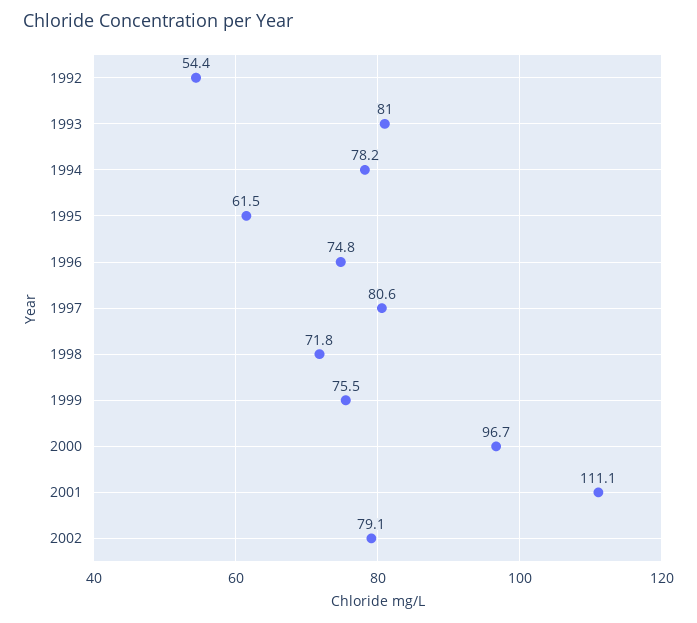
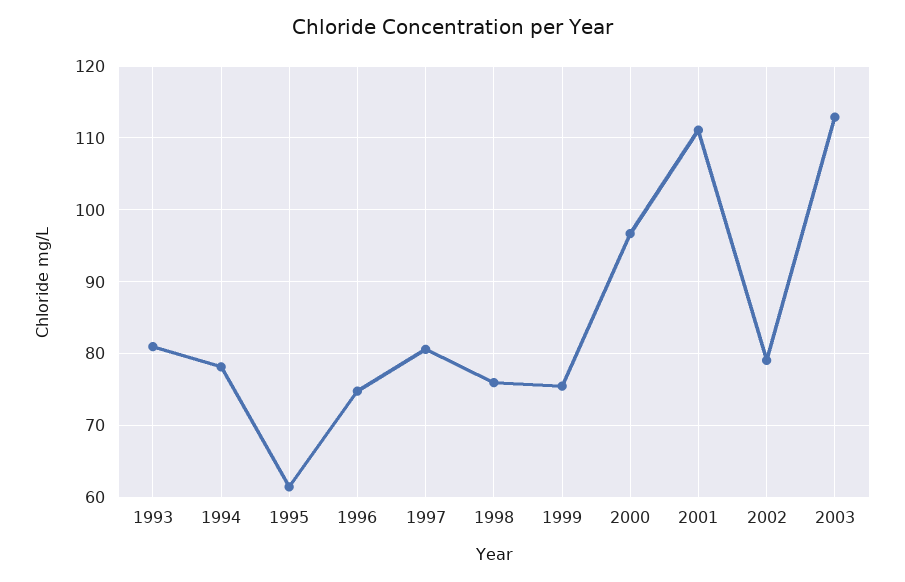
1992: 54.4 -> none
1998: 71.8 -> 76
2003: none -> 113

